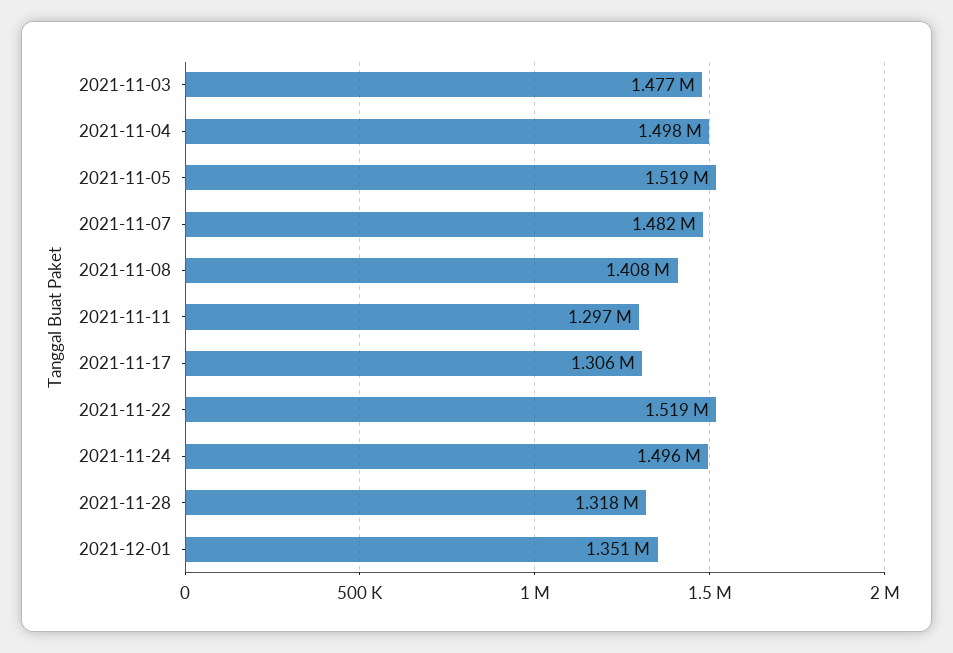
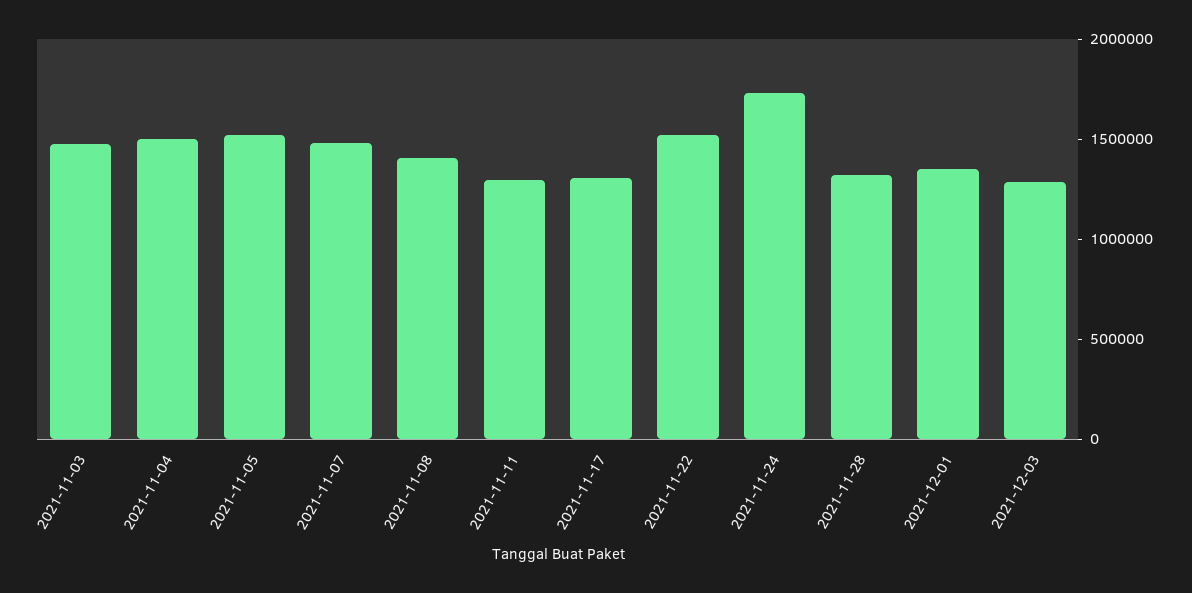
2021-11-24: 1496000 -> 1700000
2021-12-03: none -> 1300000

